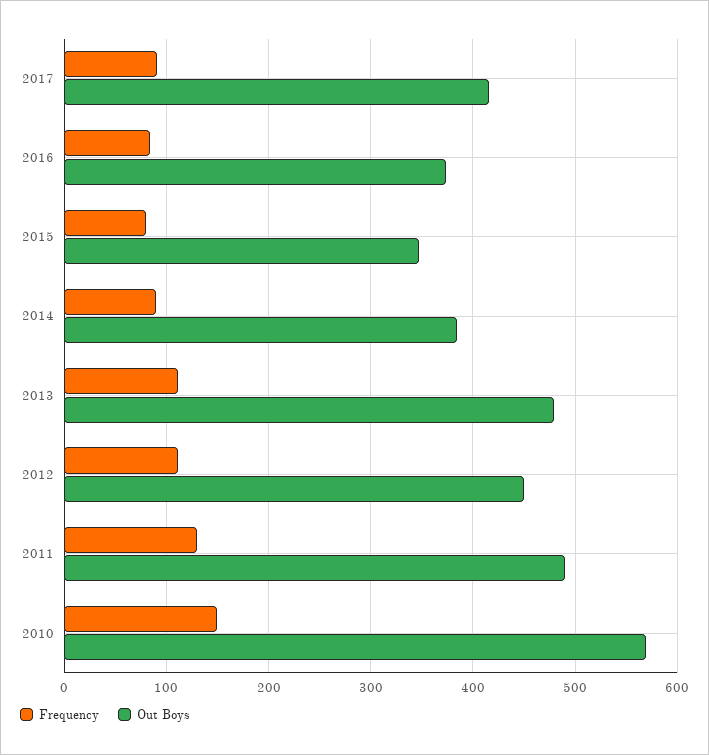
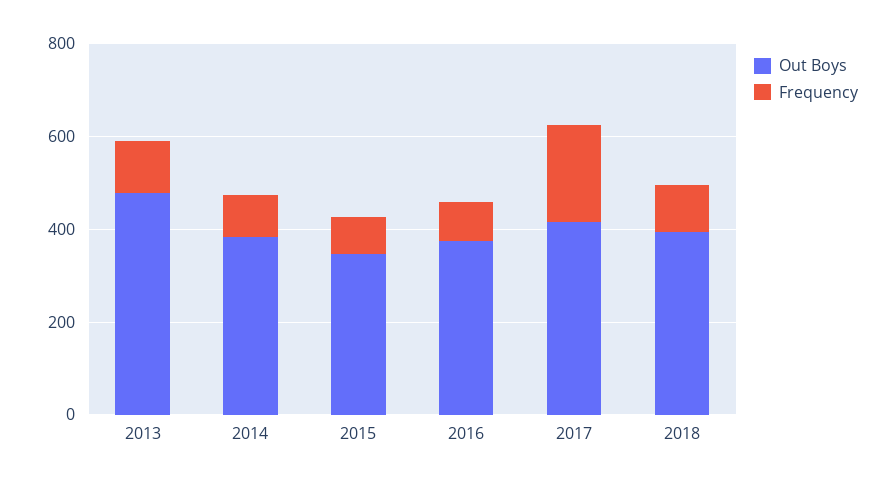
Frequency, 2017: 90 -> 200
Frequency, 2012: 110 -> none
Out Boys, 2012: 450 -> none
Frequency, 2011: 130 -> none
Out Boys, 2011: 490 -> none
Frequency, 2010: 150 -> none
Out Boys, 2010: 570 -> none
Out Boys, 2018: none -> 400
Frequency, 2018: none -> 100

